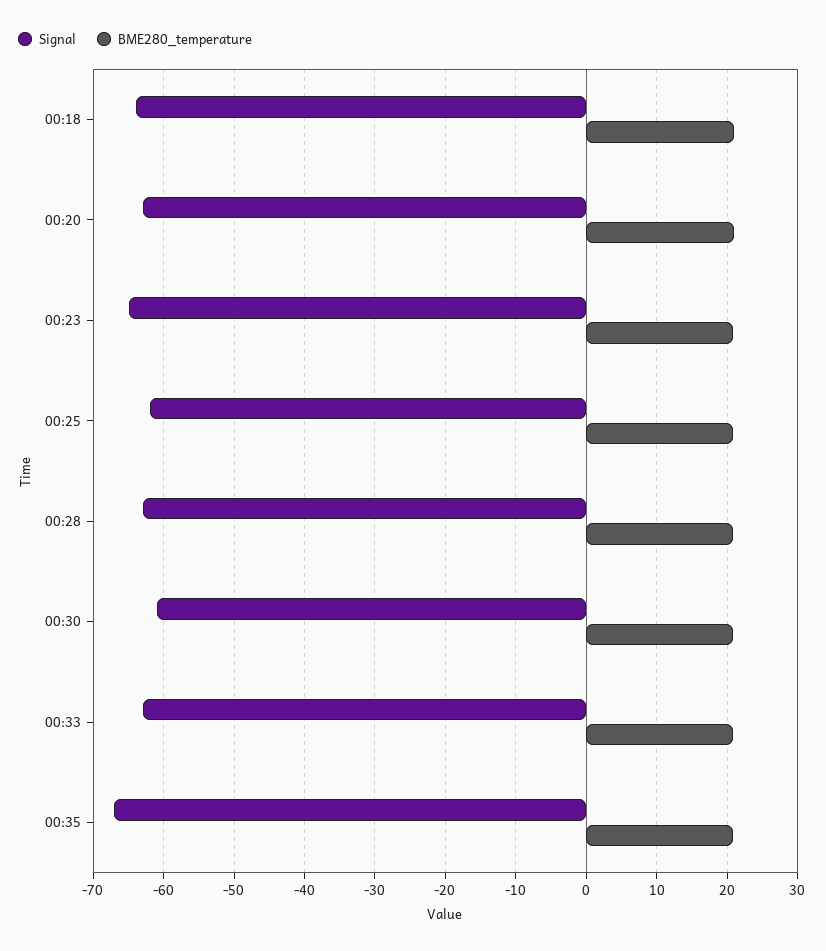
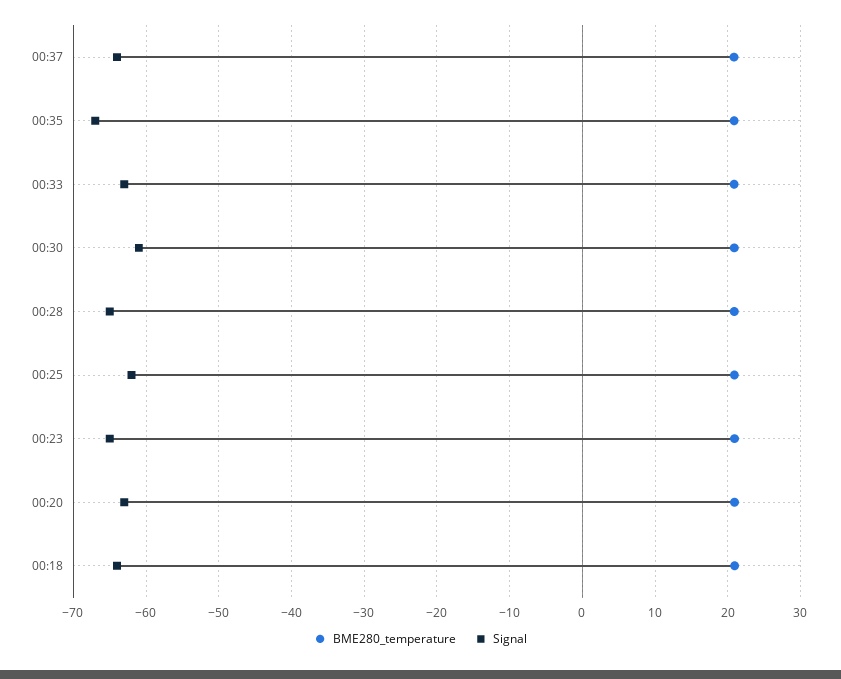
Signal, 00:28: -63 -> -65
BME280_temperature, 00:37: none -> 21
Signal, 00:37: none -> -64

